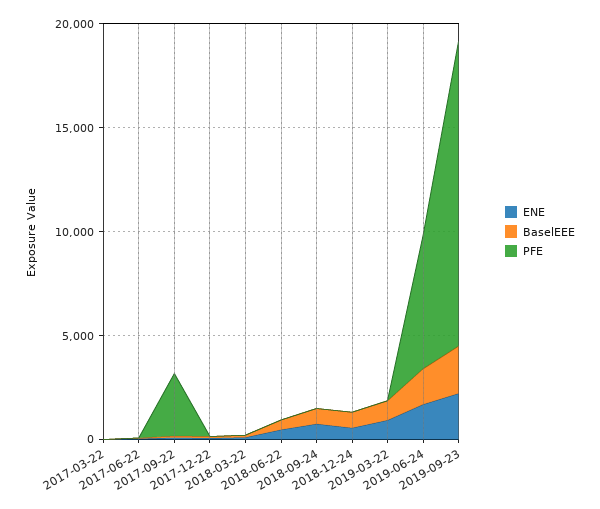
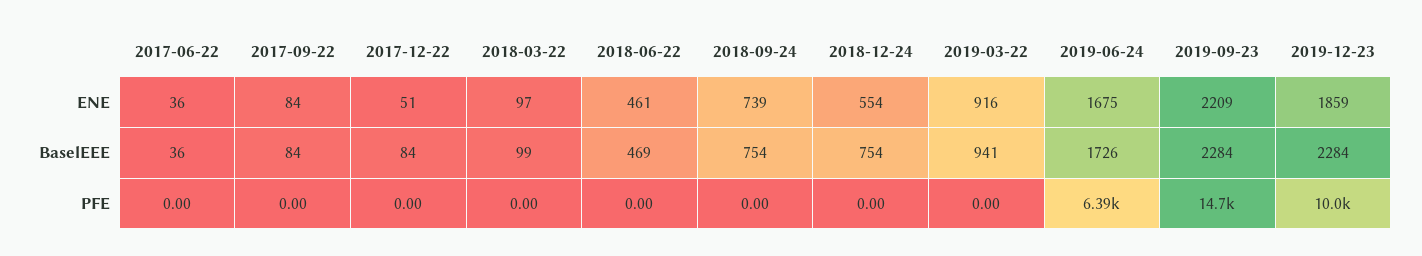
ENE, 2017-03-22: 0 -> none
BaselEEE, 2017-03-22: 0 -> none
PFE, 2017-03-22: 0 -> none
PFE, 2017-09-22: 3000 -> 0
ENE, 2019-12-23: none -> 1859
BaselEEE, 2019-12-23: none -> 2284
PFE, 2019-12-23: none -> 10000

